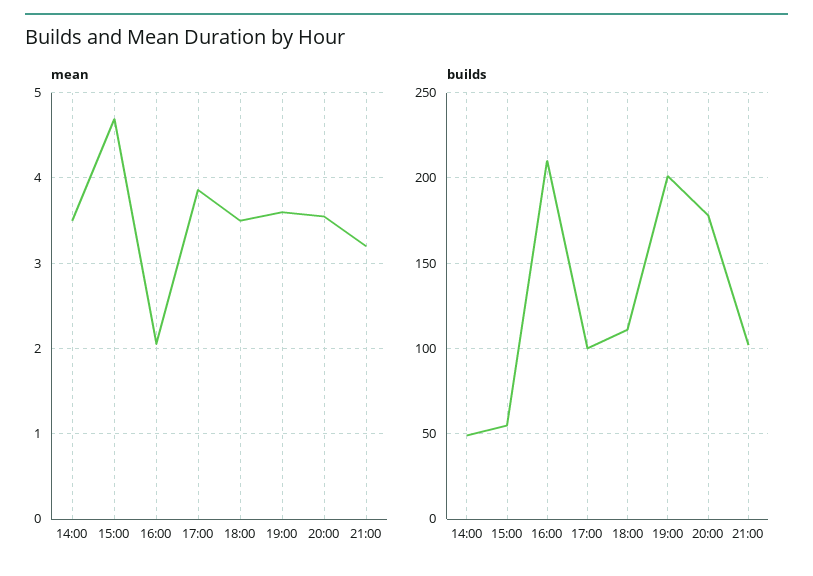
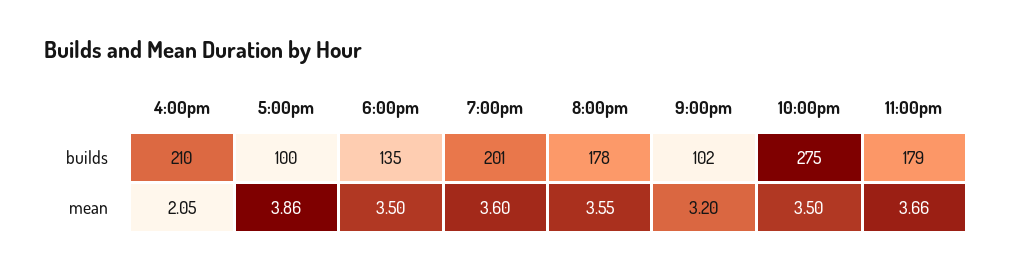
mean, 14:00: 3.5 -> none
mean, 15:00: 4.7 -> none
builds, 14:00: 50 -> none
builds, 15:00: 55 -> none
builds, 18:00: 110 -> 135
builds, 10:00pm: none -> 275
builds, 11:00pm: none -> 179
mean, 10:00pm: none -> 3.5
mean, 11:00pm: none -> 3.66

